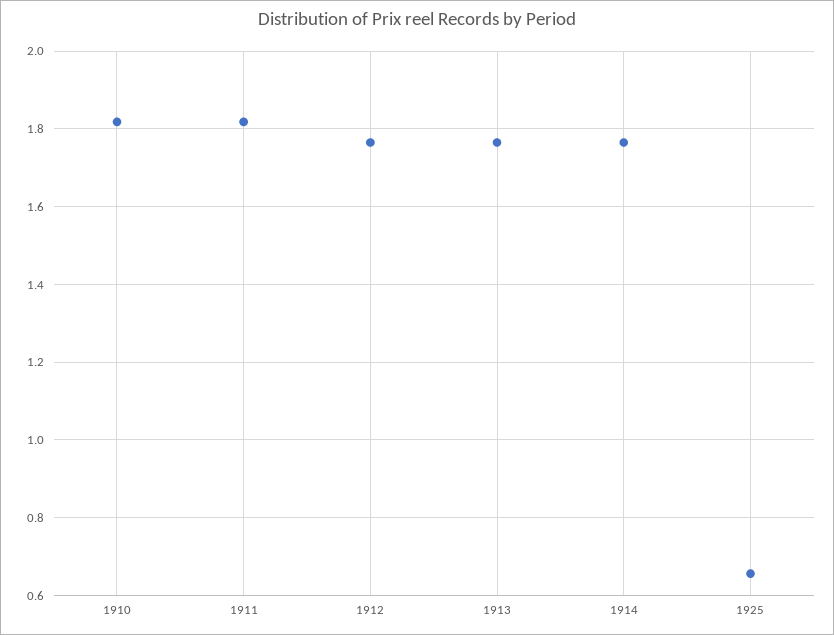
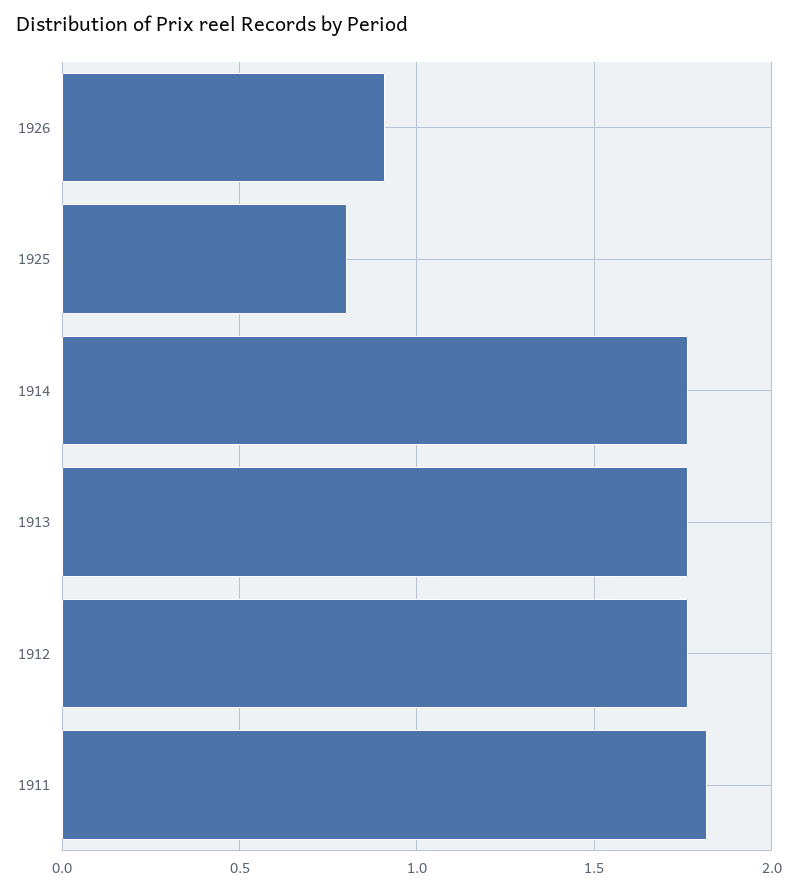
1910: 1.82 -> none
1925: 0.66 -> 0.8
1926: none -> 0.9

